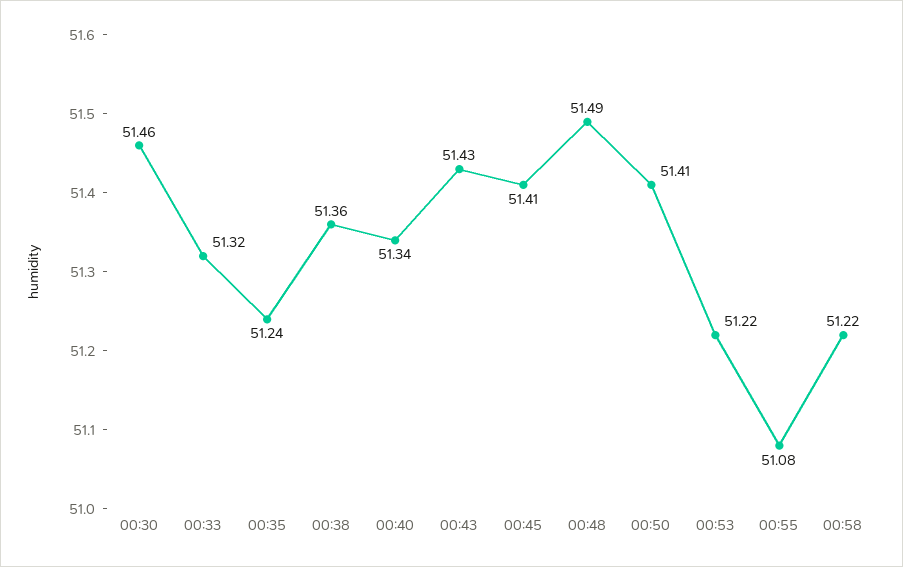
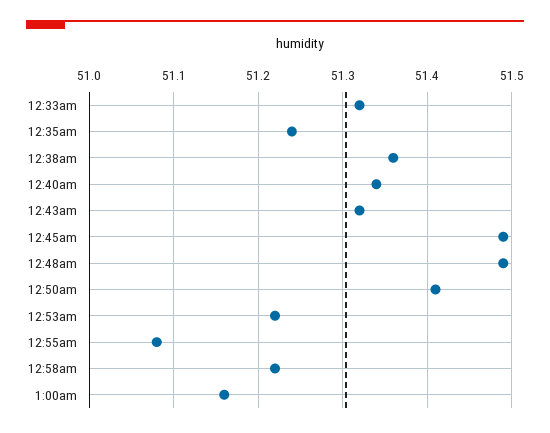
00:30: 51.46 -> none
00:43: 51.43 -> 51.32
00:45: 51.41 -> 51.49
1:00am: none -> 51.16

